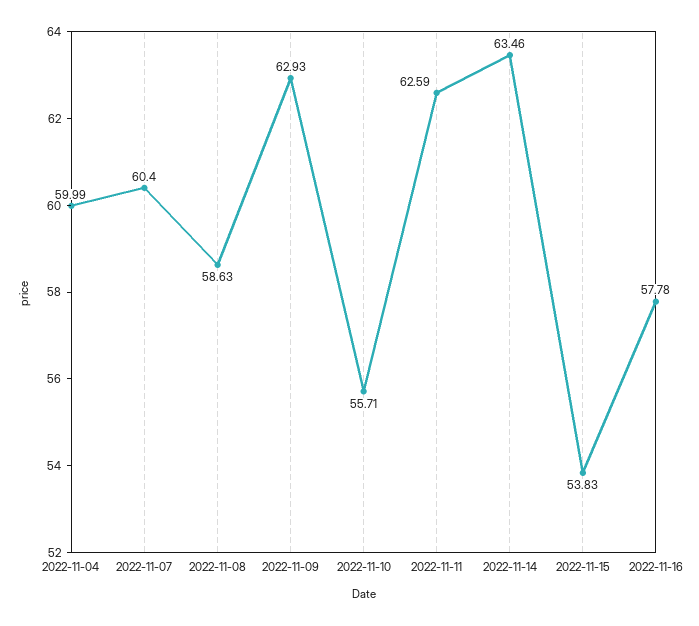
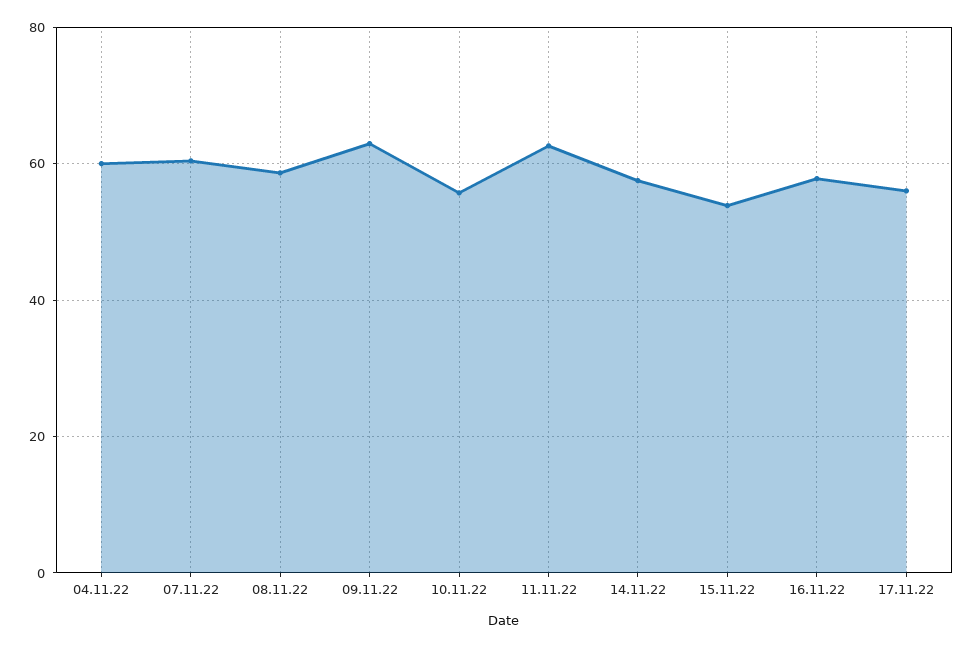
2022-11-14: 63.46 -> 58
17.11.22: none -> 56

